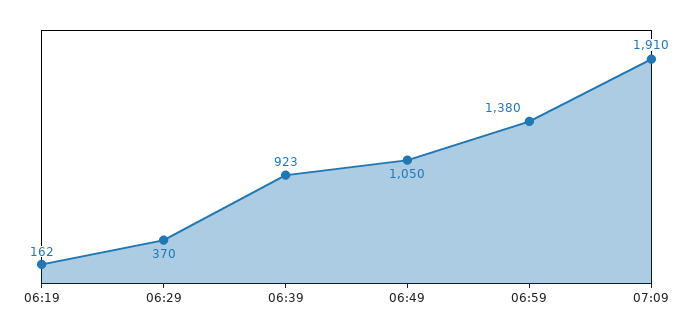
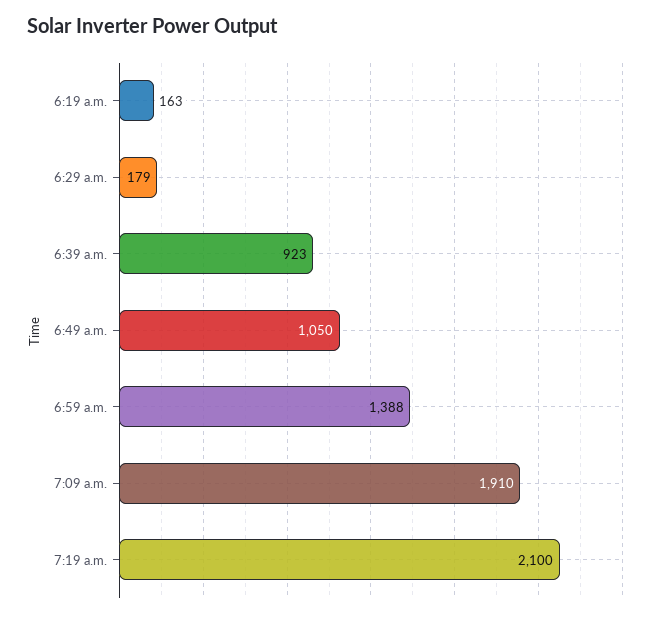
06:19: 162 -> 163
06:29: 370 -> 179
06:59: 1380 -> 1388
7:19 a.m.: none -> 2100

